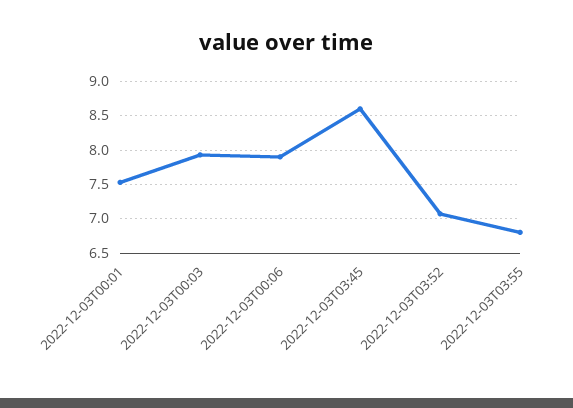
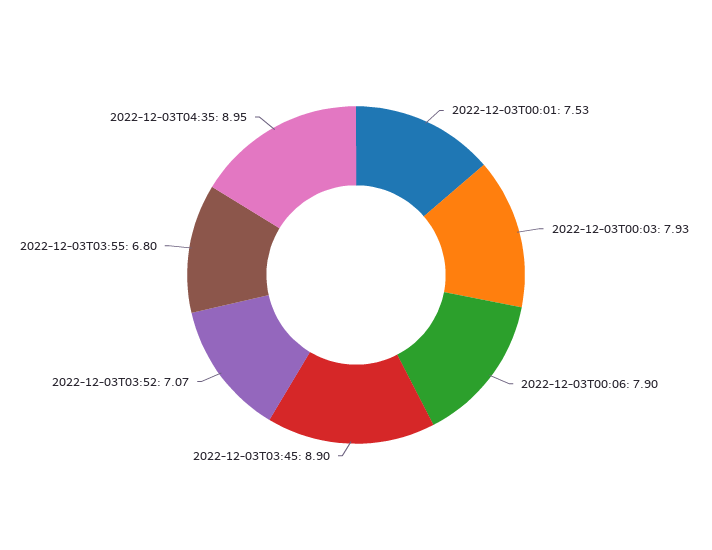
2022-12-03T03:45: 8.6 -> 8.9
2022-12-03T04:35: none -> 8.95

